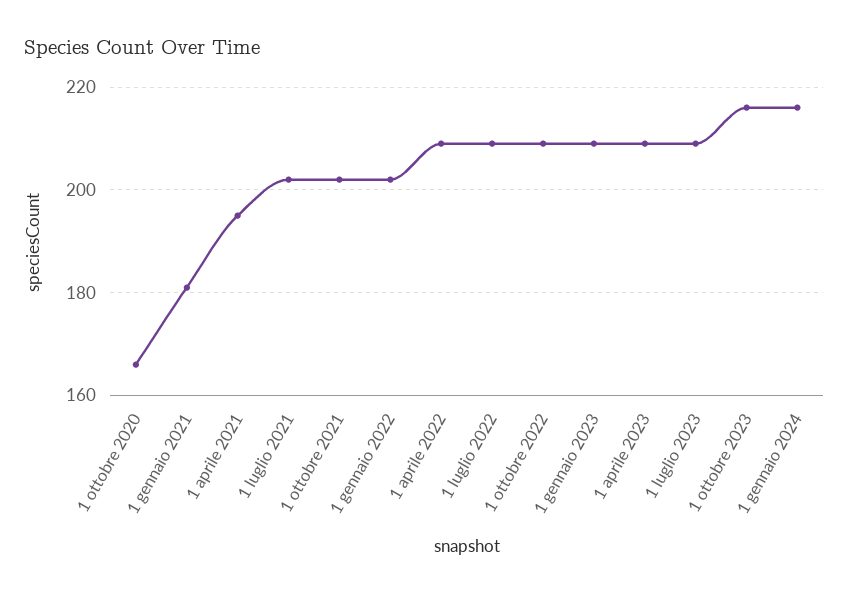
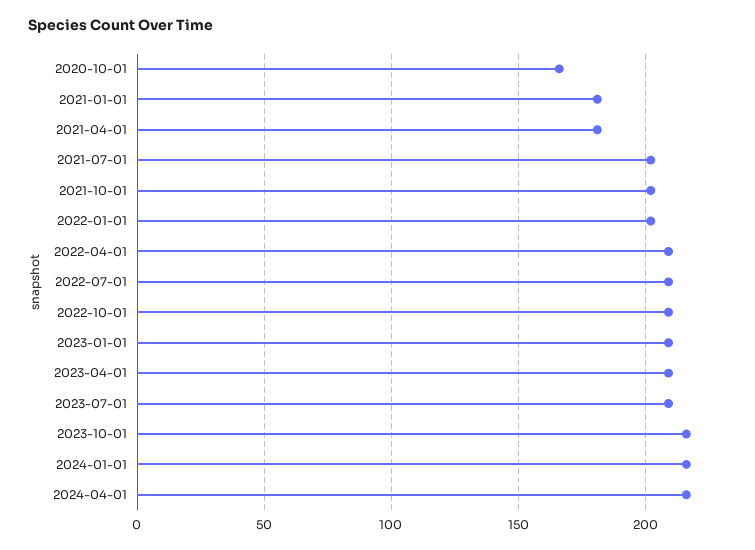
1 aprile 2021: 195 -> 180
2024-04-01: none -> 215

